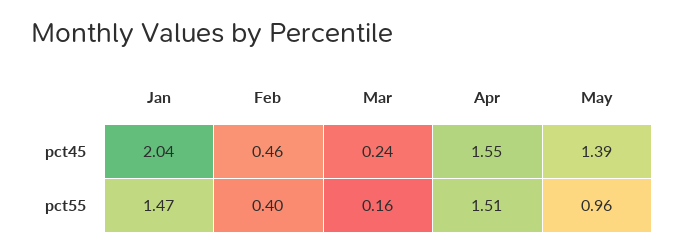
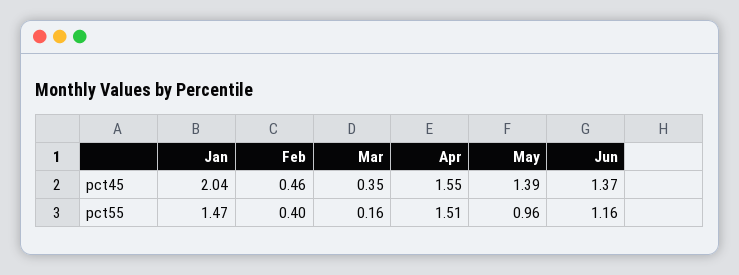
Mar, pct45: 0.24 -> 0.35
Jun, pct45: none -> 1.37
Jun, pct55: none -> 1.16

